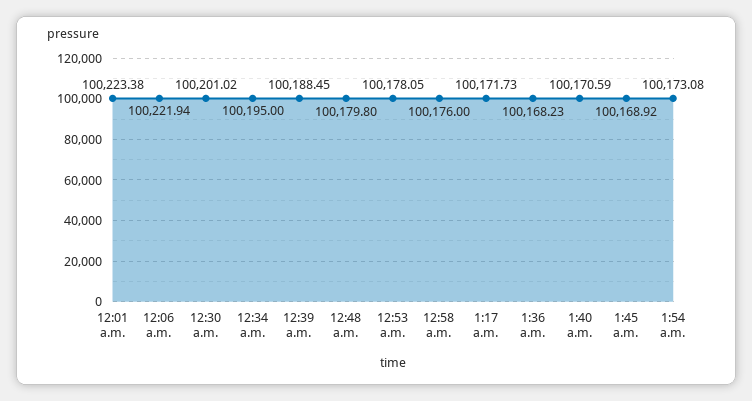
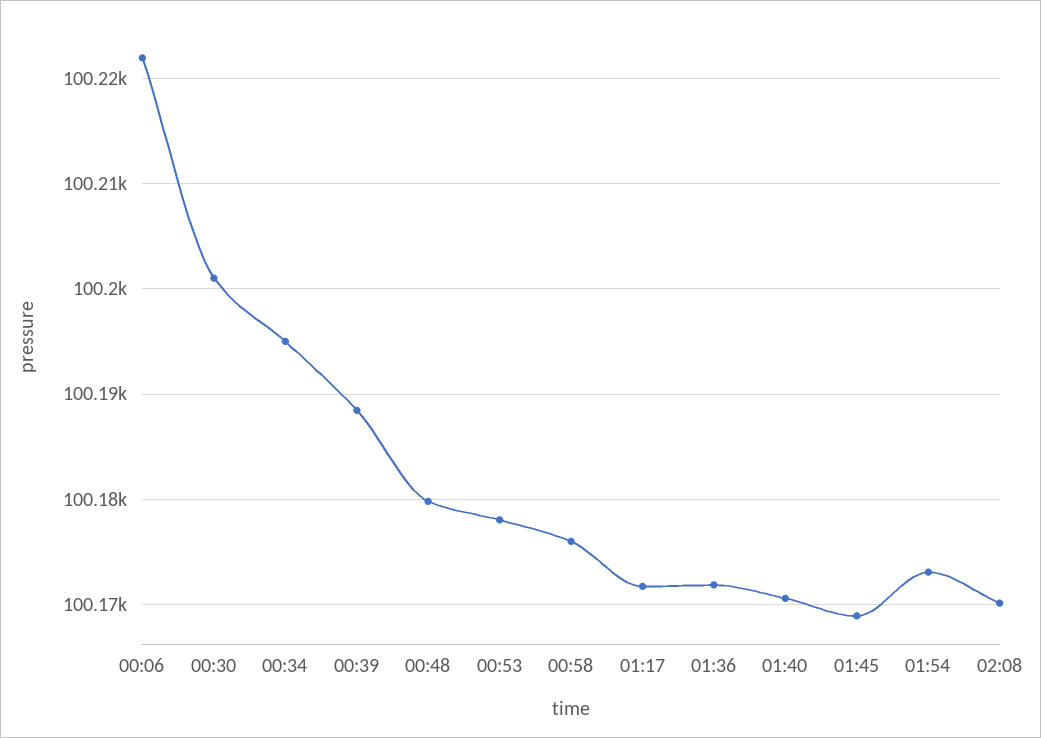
12:01 a.m.: 100223.38 -> none
1:36 a.m.: 100168.23 -> 100172
02:08: none -> 100170

